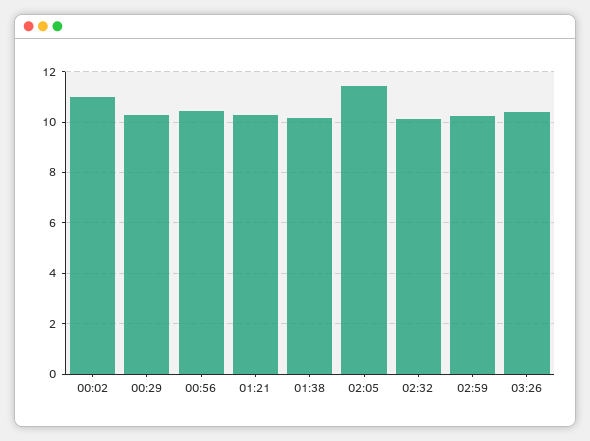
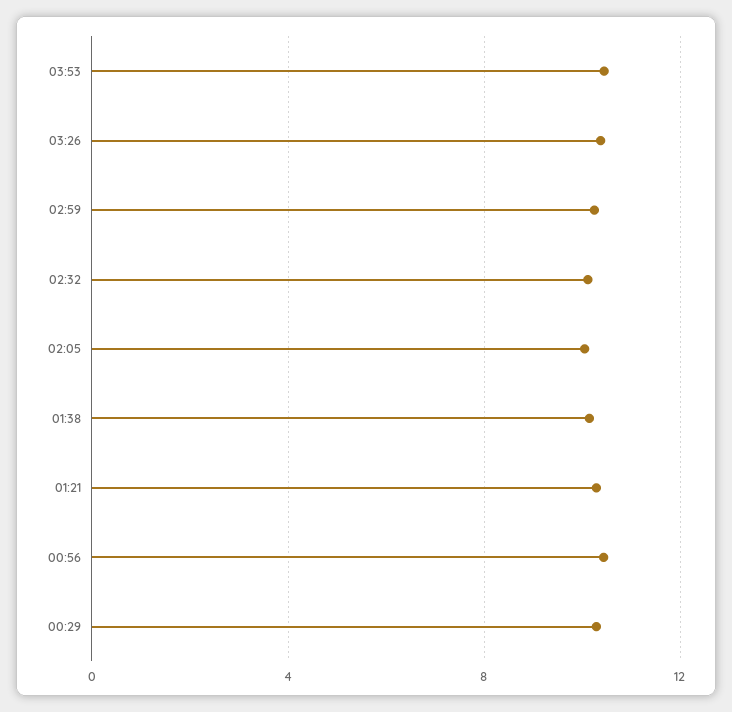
00:02: 11 -> none
02:05: 11.5 -> 10
03:53: none -> 10.5

